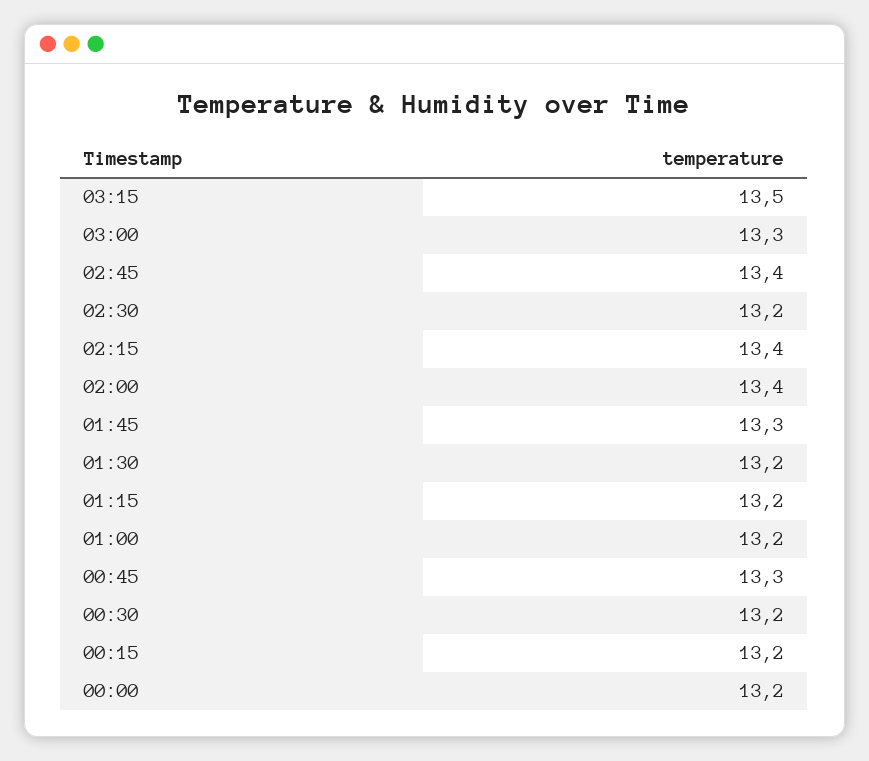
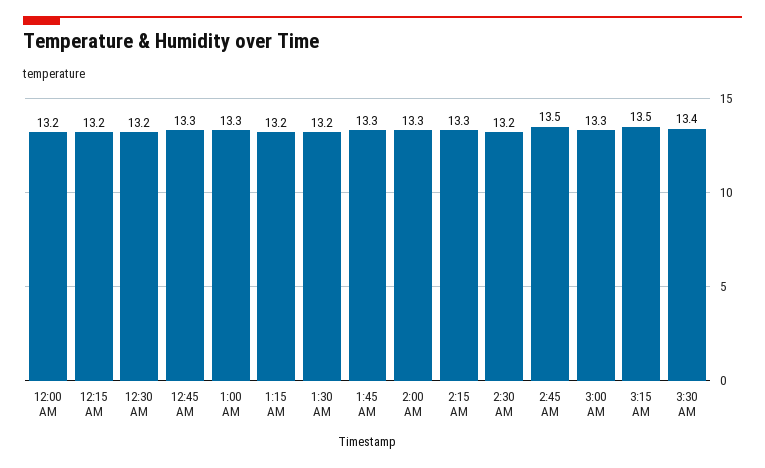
02:45: 13.4 -> 13.5
02:15: 13.4 -> 13.3
02:00: 13.4 -> 13.3
01:00: 13.2 -> 13.3
3:30 AM: none -> 13.4

